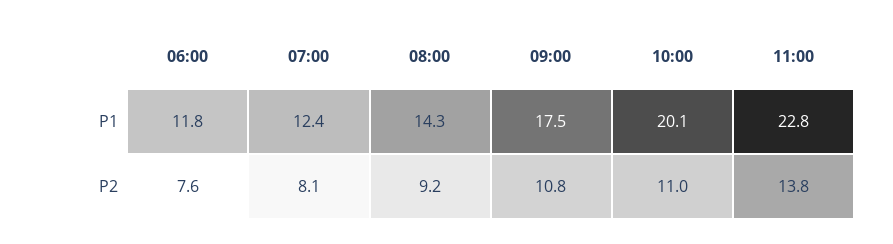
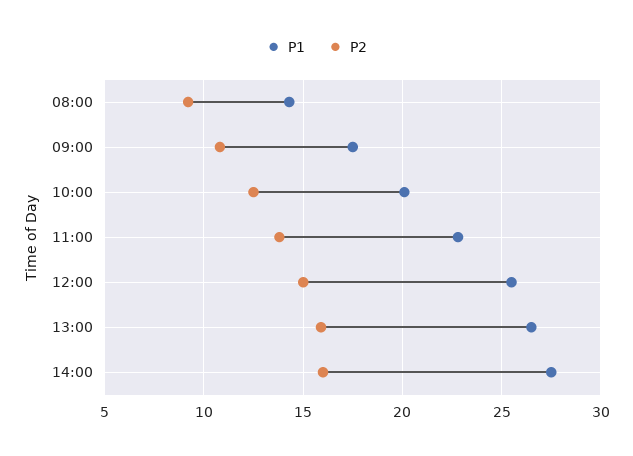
P1, 06:00: 11.8 -> none
P1, 07:00: 12.4 -> none
P2, 06:00: 7.6 -> none
P2, 07:00: 8.1 -> none
P2, 10:00: 11 -> 12.5
P1, 12:00: none -> 25.5
P2, 12:00: none -> 15
P1, 13:00: none -> 26.5
P2, 13:00: none -> 16
P1, 14:00: none -> 27.5
P2, 14:00: none -> 16

